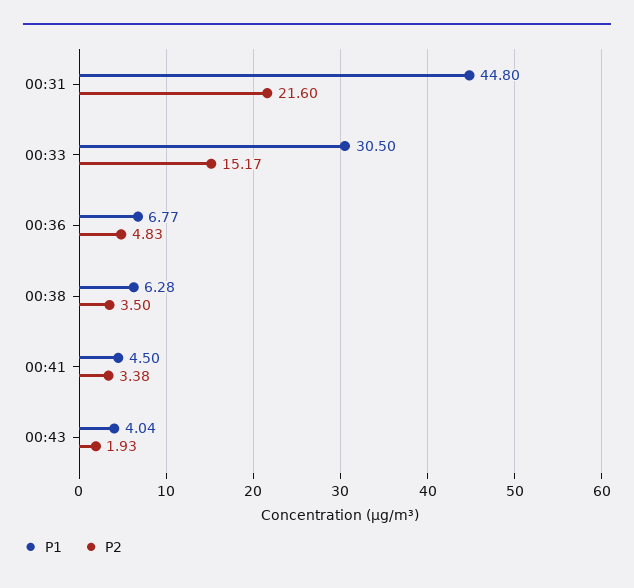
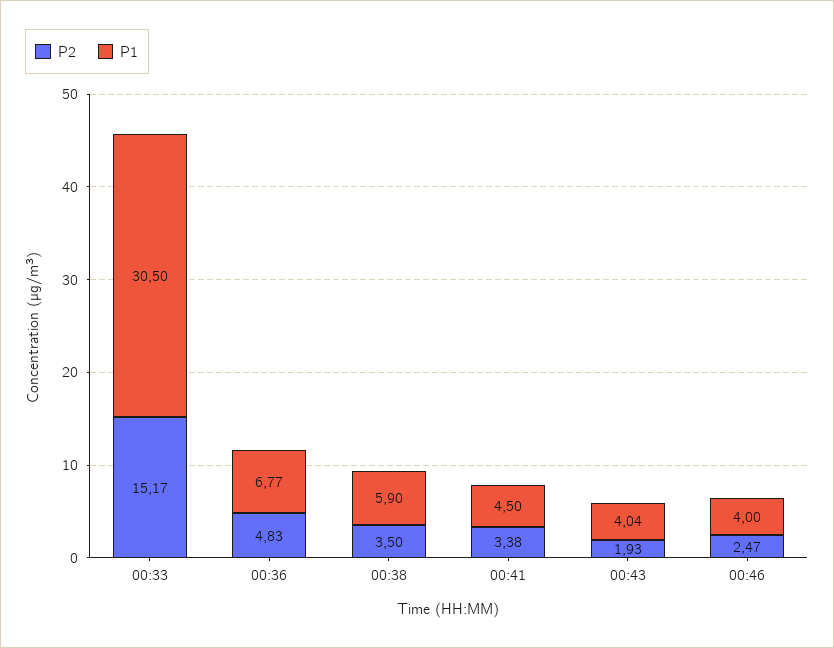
P1, 00:31: 44.8 -> none
P2, 00:31: 21.6 -> none
P1, 00:38: 6.28 -> 5.9
P2, 00:46: none -> 2.47
P1, 00:46: none -> 4

